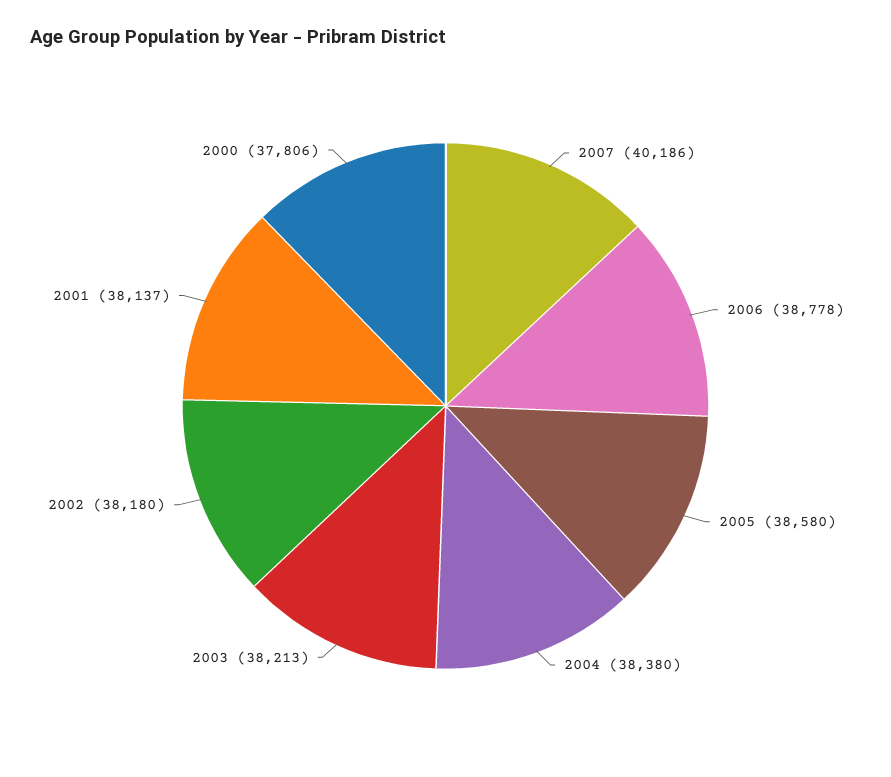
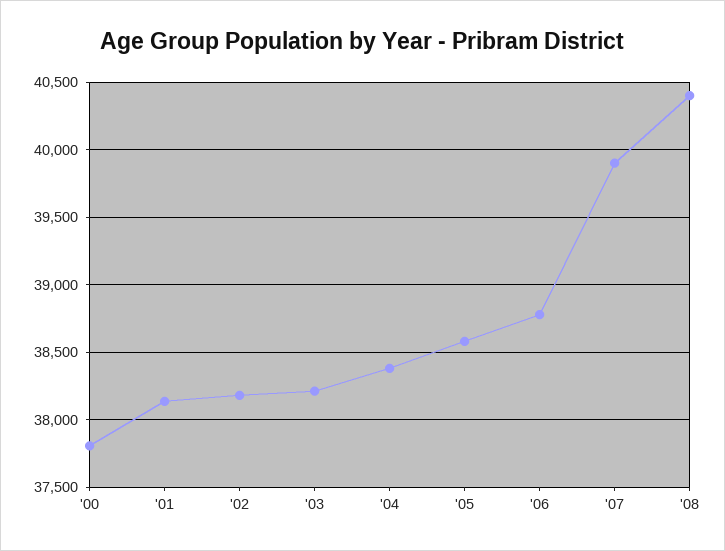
2007: 40186 -> 39900
'08: none -> 40400

